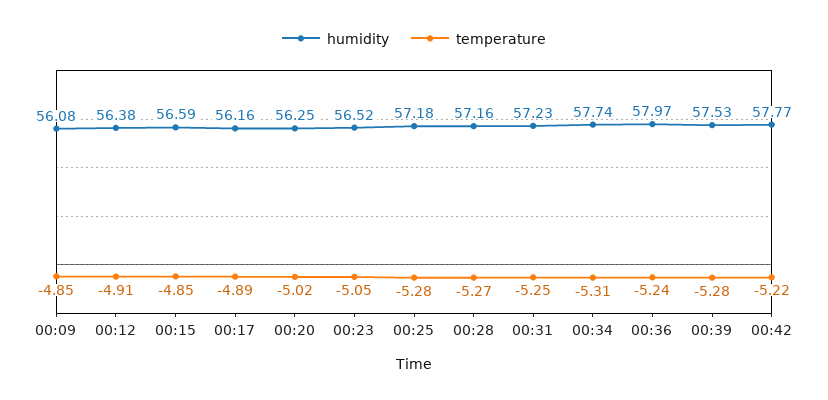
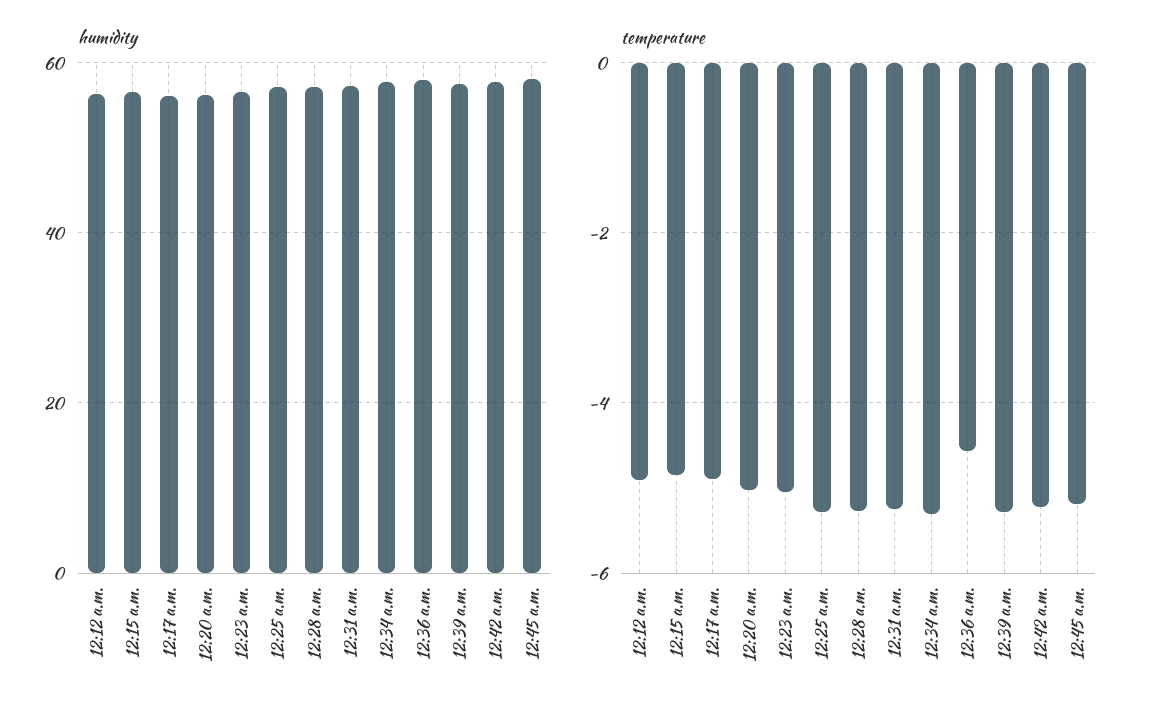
humidity, 00:09: 56.08 -> none
temperature, 00:09: -4.85 -> none
temperature, 00:36: -5.24 -> -4.6
humidity, 12:45 a.m.: none -> 58
temperature, 12:45 a.m.: none -> -5.2

